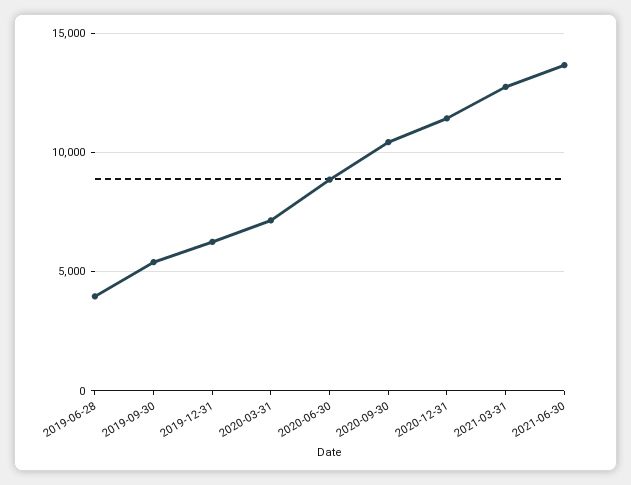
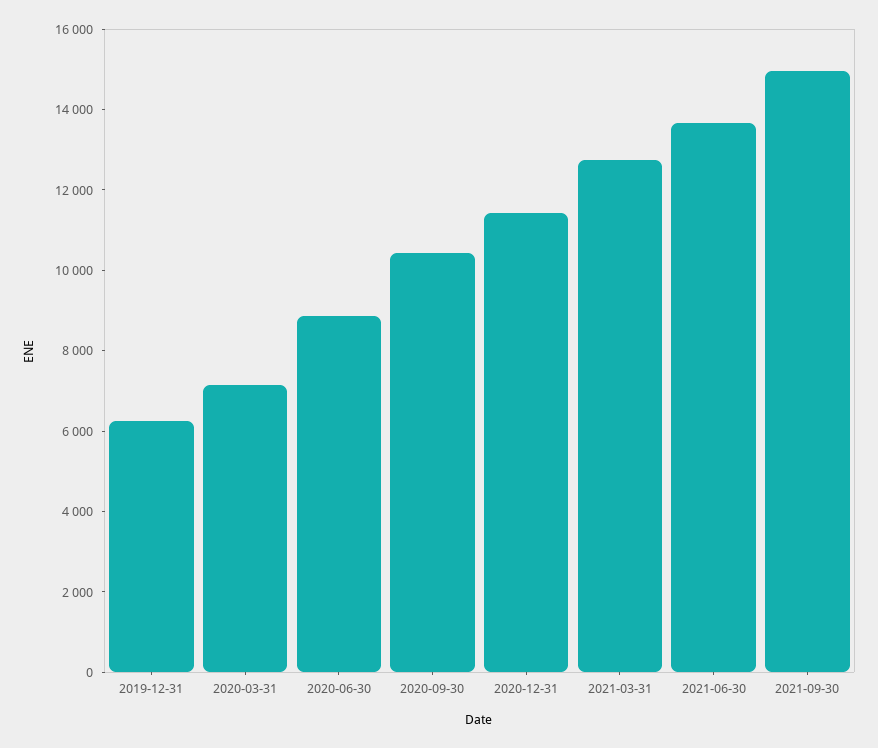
2019-06-28: 4000 -> none
2019-09-30: 5500 -> none
2021-09-30: none -> 15000

